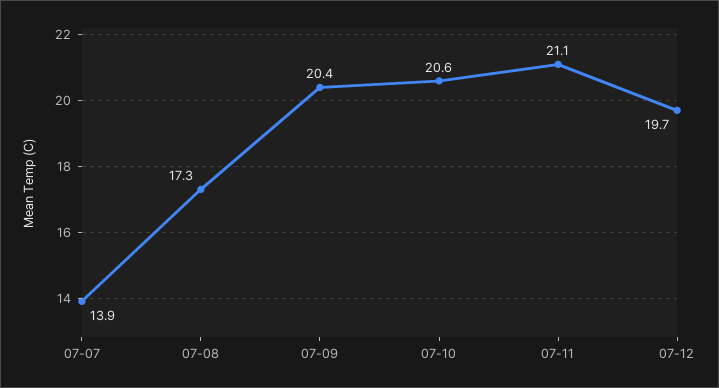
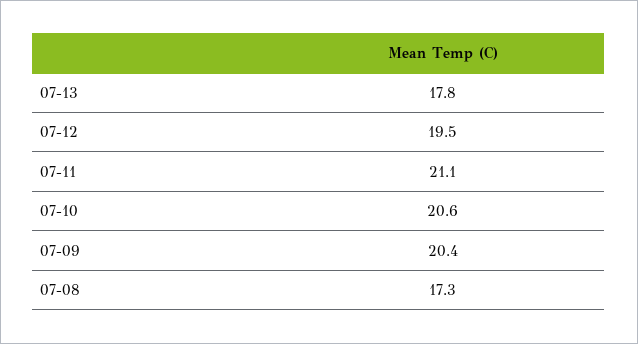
07-07: 13.9 -> none
07-12: 19.7 -> 19.5
07-13: none -> 17.8

